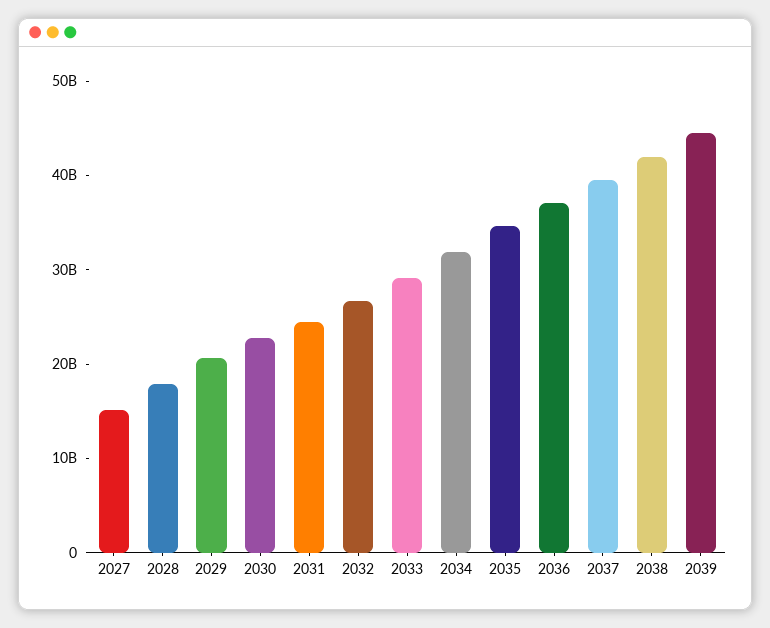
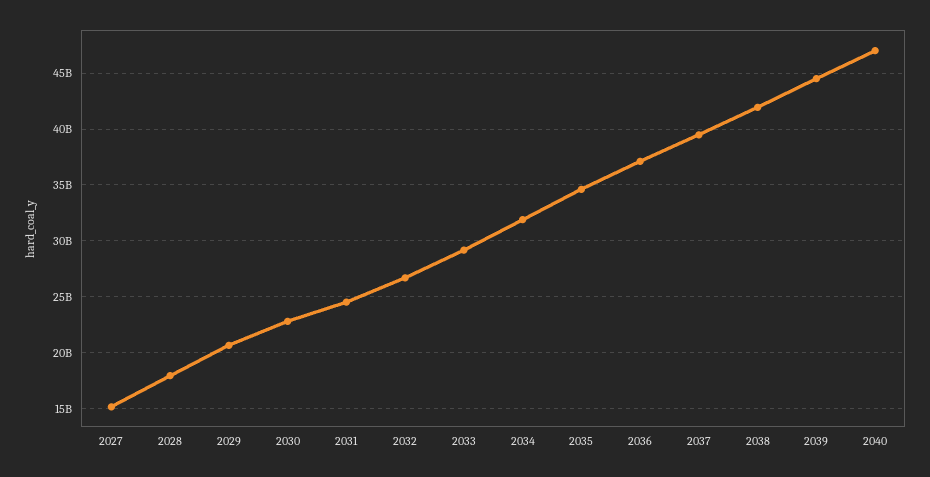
2040: none -> 47000000000

